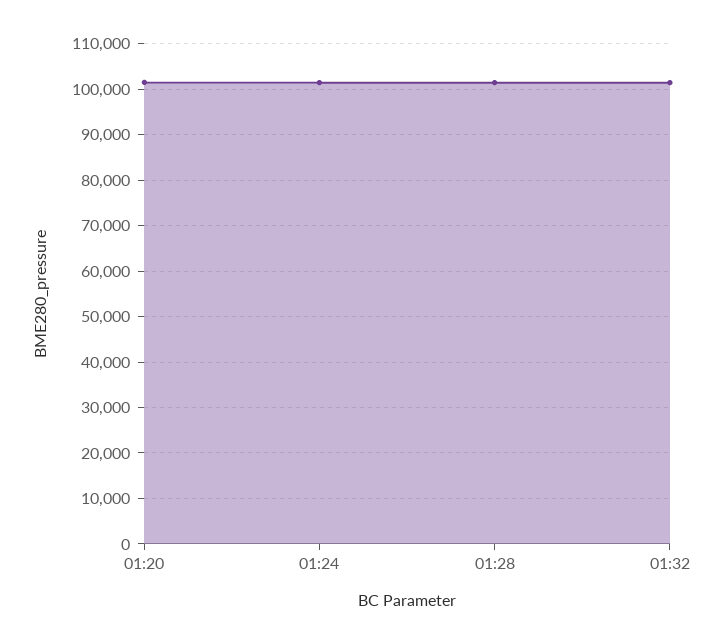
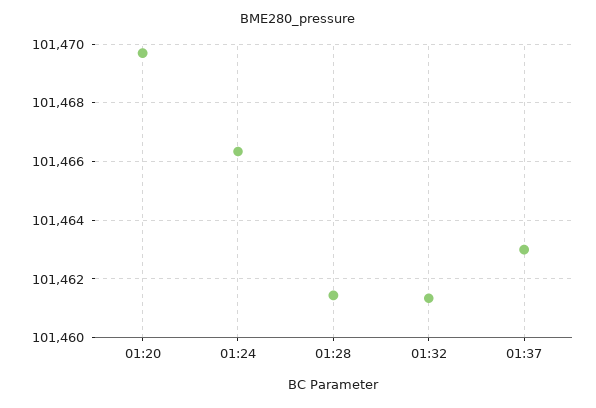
01:37: none -> 101463

